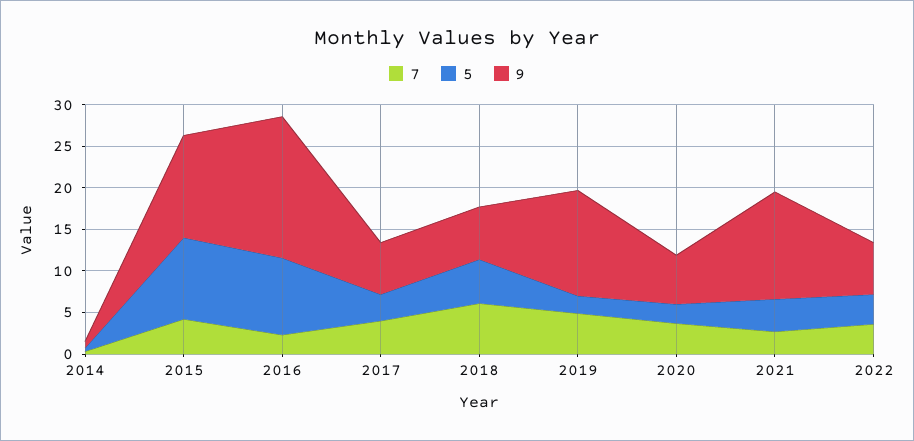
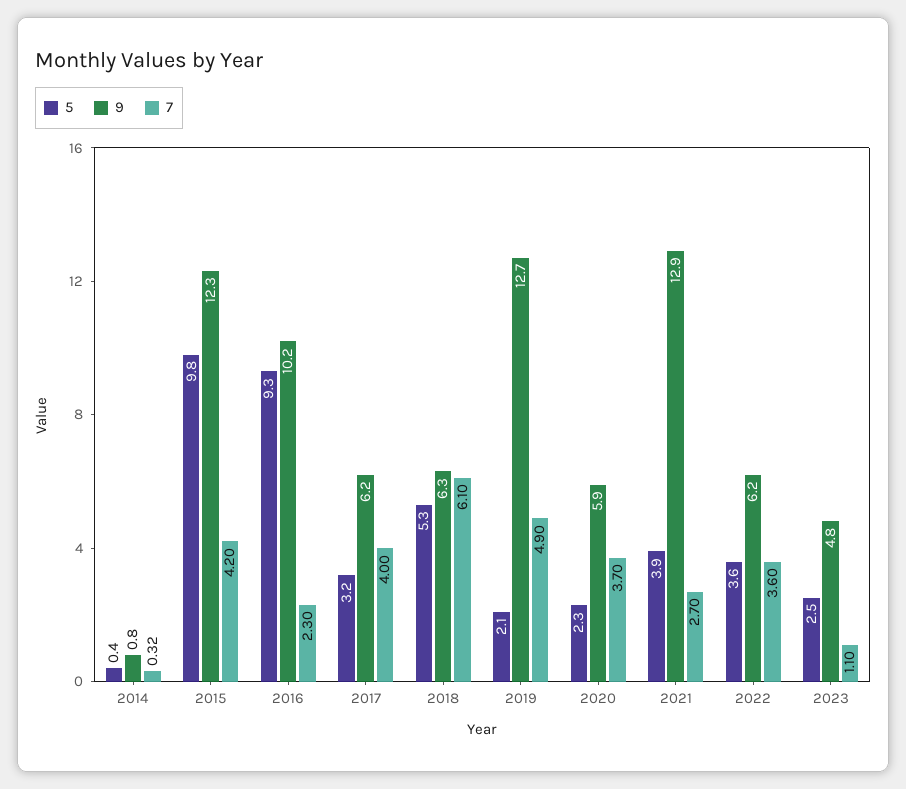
9, 2016: 17 -> 10.2
5, 2023: none -> 2.5
9, 2023: none -> 4.8
7, 2023: none -> 1.1

